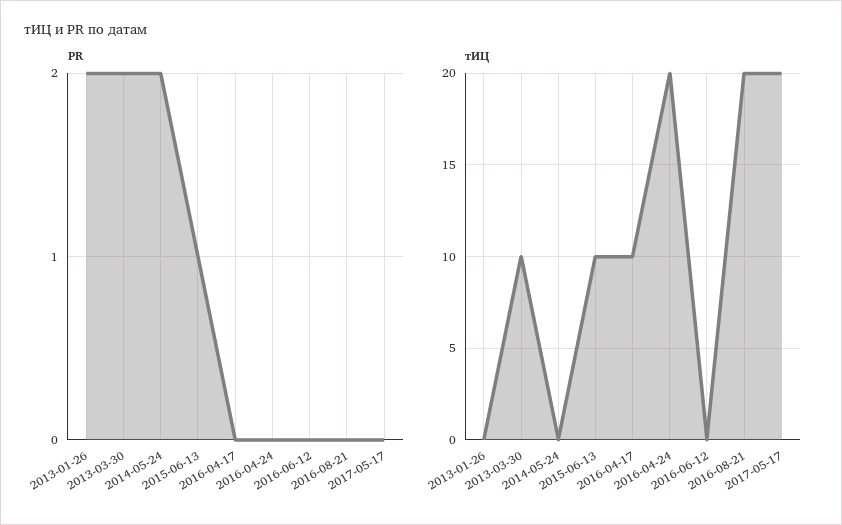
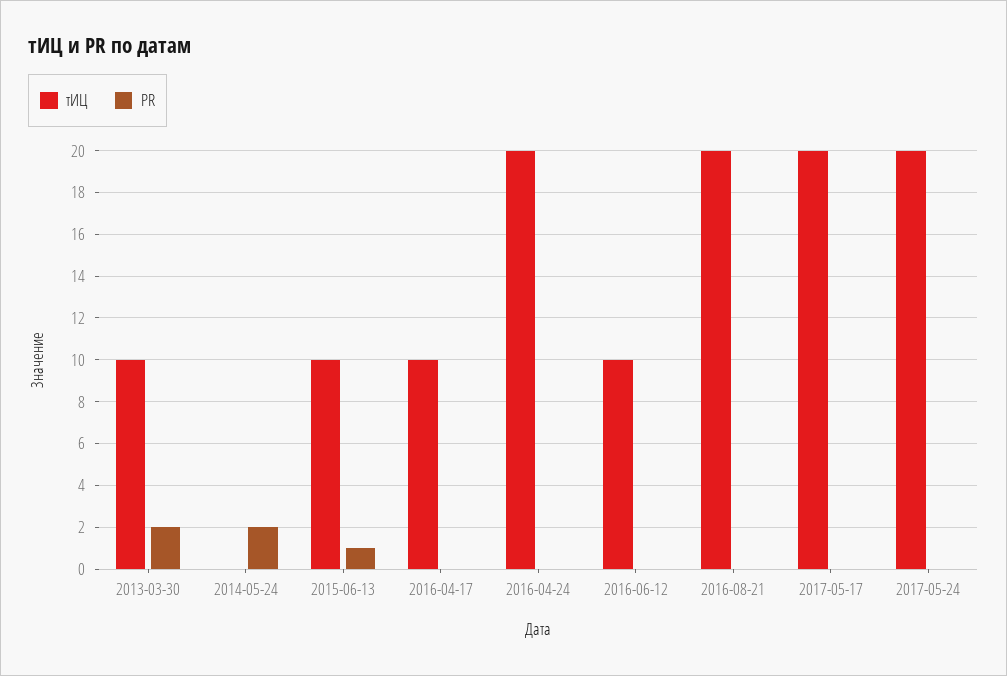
PR, 2013-01-26: 2 -> none
тИЦ, 2013-01-26: 0 -> none
тИЦ, 2016-06-12: 0 -> 10
тИЦ, 2017-05-24: none -> 20
PR, 2017-05-24: none -> 0

